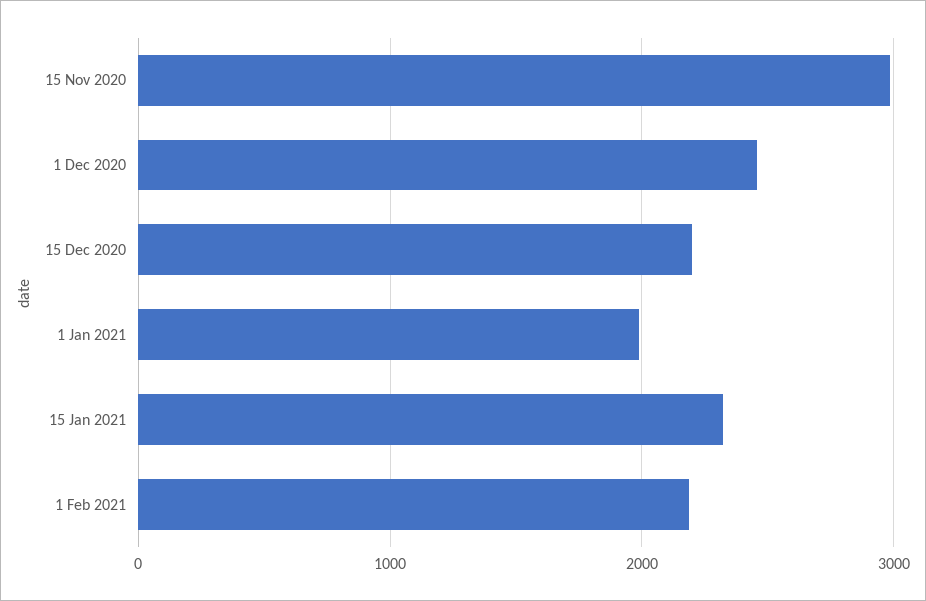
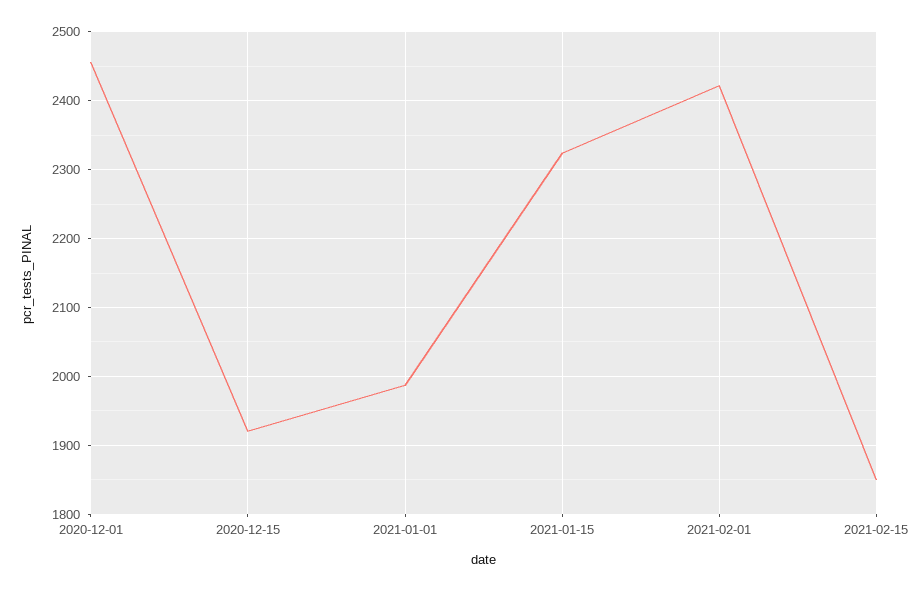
15 Nov 2020: 3000 -> none
15 Dec 2020: 2200 -> 1920
1 Feb 2021: 2200 -> 2420
2021-02-15: none -> 1850

